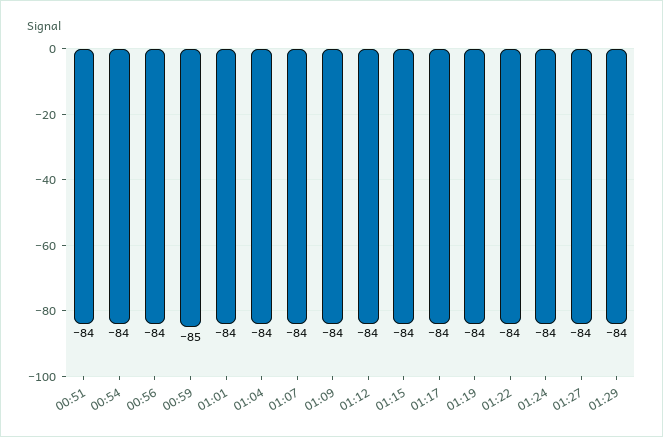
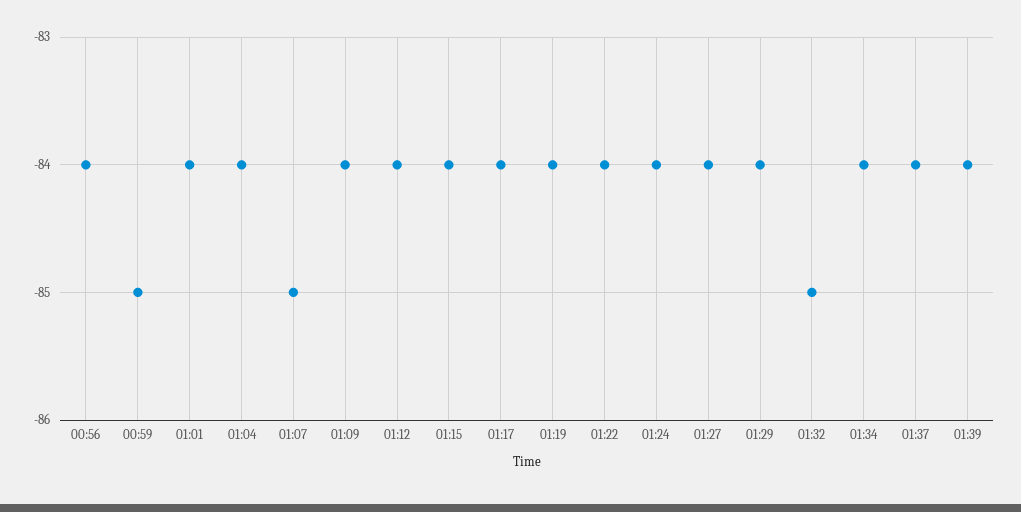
00:51: -84 -> none
00:54: -84 -> none
01:07: -84 -> -85
01:32: none -> -85
01:34: none -> -84
01:37: none -> -84
01:39: none -> -84

